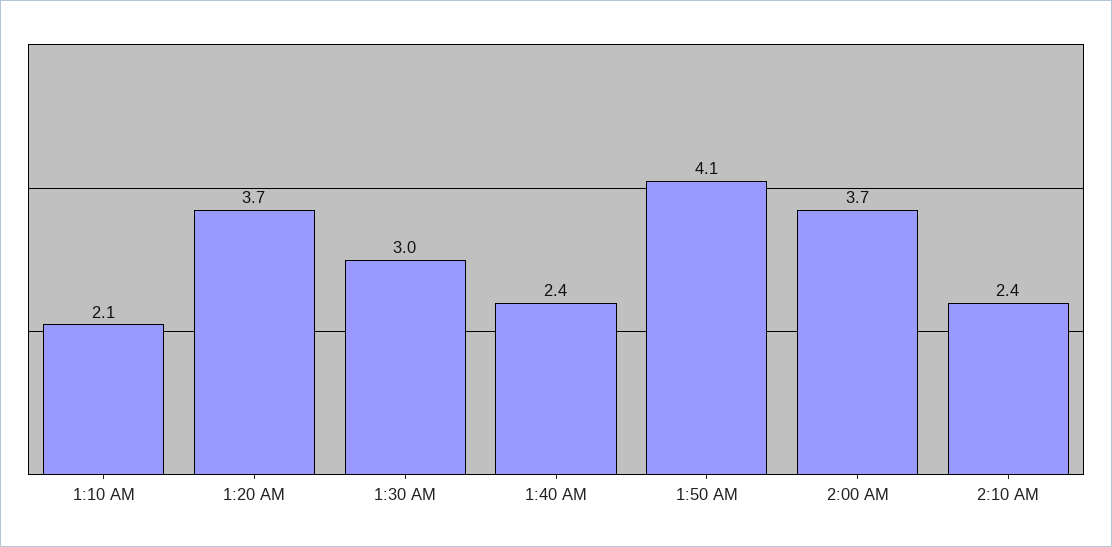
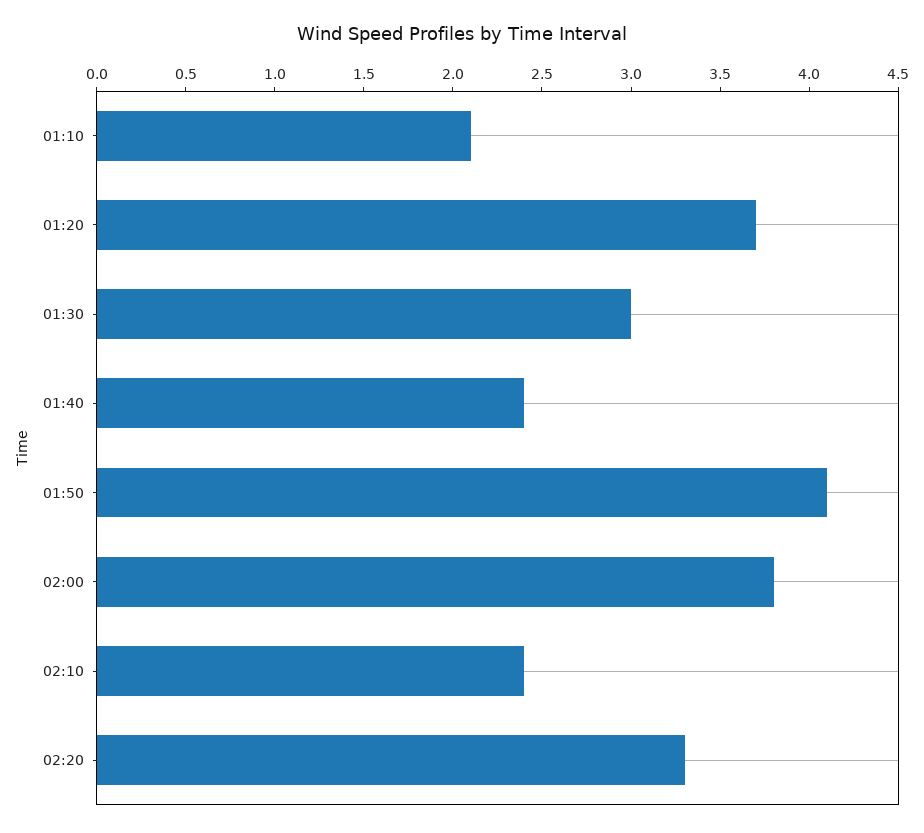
2:00 AM: 3.7 -> 3.8
02:20: none -> 3.3

